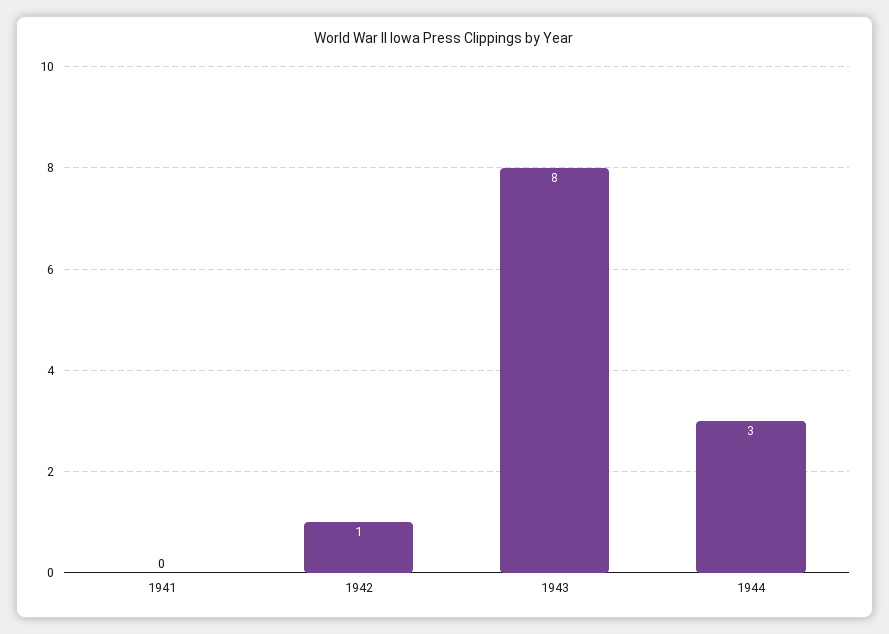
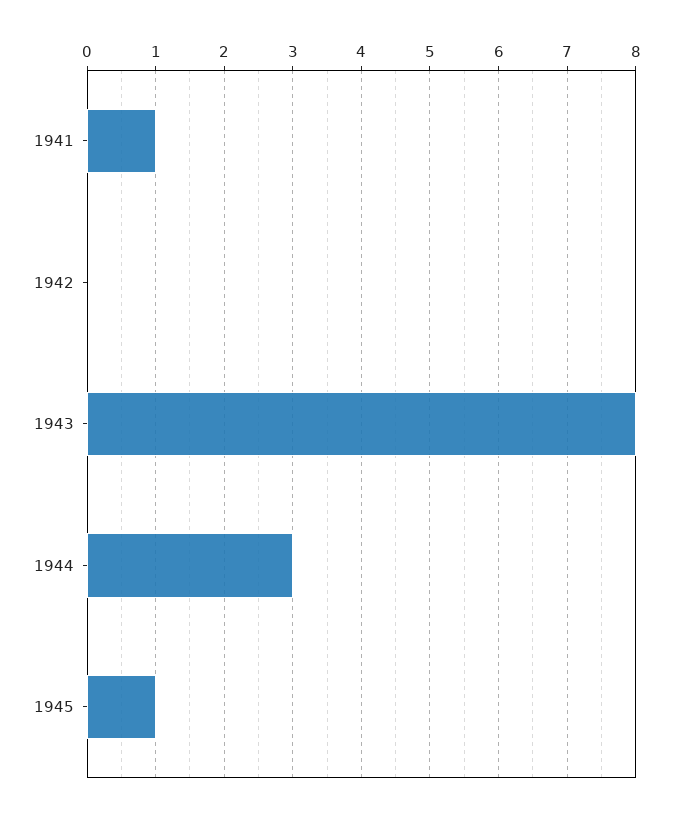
1941: 0 -> 1
1942: 1 -> 0
1945: none -> 1

